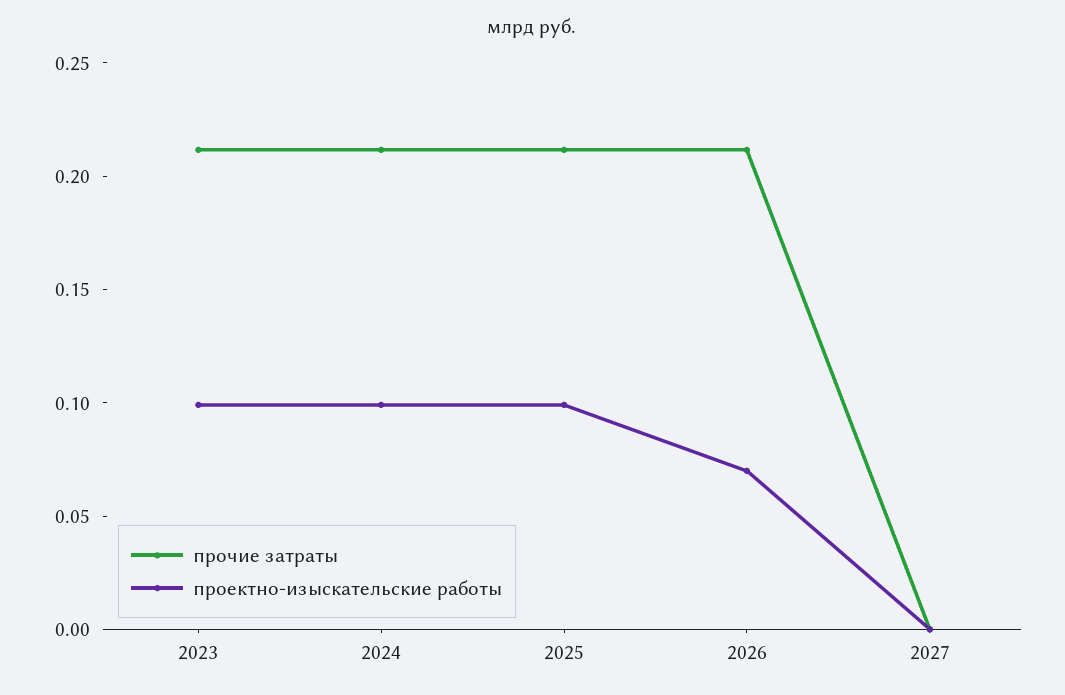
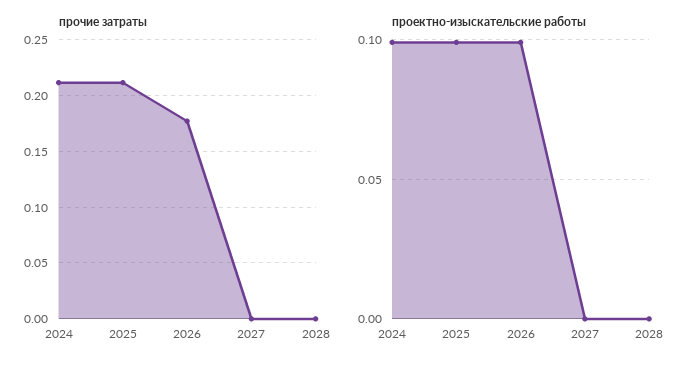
прочие затраты, 2023: 0.21 -> none
проектно-изыскательские работы, 2023: 0.1 -> none
прочие затраты, 2026: 0.21 -> 0.18
проектно-изыскательские работы, 2026: 0.07 -> 0.1
прочие затраты, 2028: none -> 0
проектно-изыскательские работы, 2028: none -> 0

